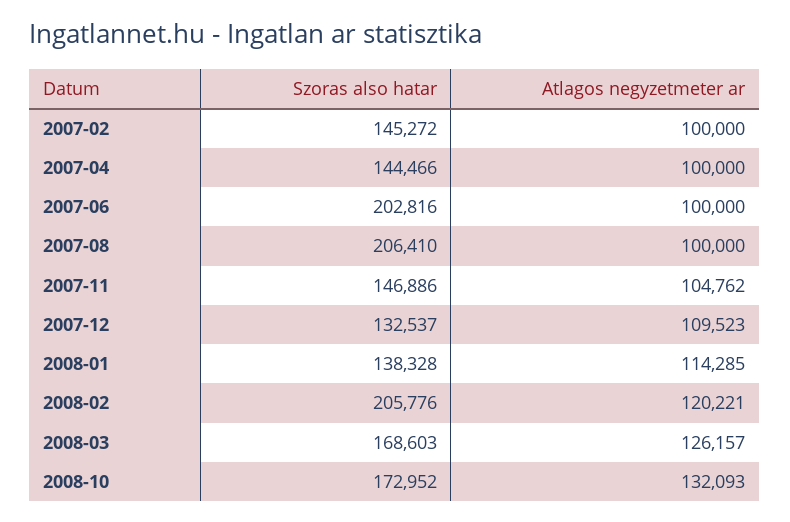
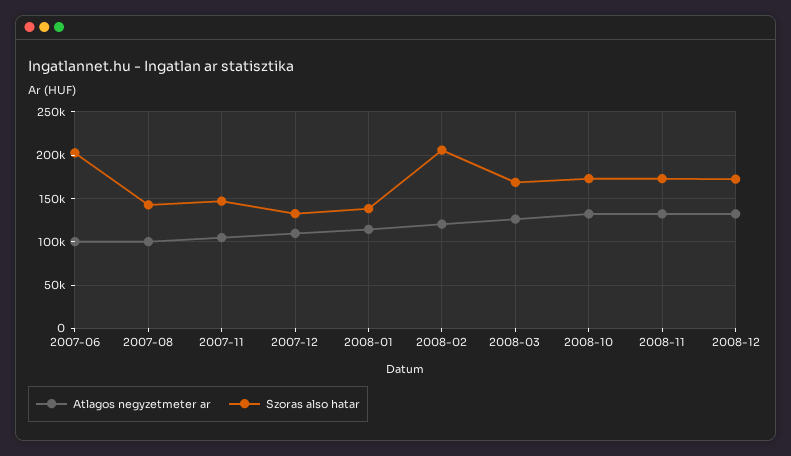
Szoras also hatar, 2007-02: 145272 -> none
Atlagos negyzetmeter ar, 2007-02: 100000 -> none
Szoras also hatar, 2007-04: 144466 -> none
Atlagos negyzetmeter ar, 2007-04: 100000 -> none
Szoras also hatar, 2007-08: 206410 -> 140000
Atlagos negyzetmeter ar, 2008-11: none -> 130000
Szoras also hatar, 2008-11: none -> 170000
Atlagos negyzetmeter ar, 2008-12: none -> 130000
Szoras also hatar, 2008-12: none -> 170000

